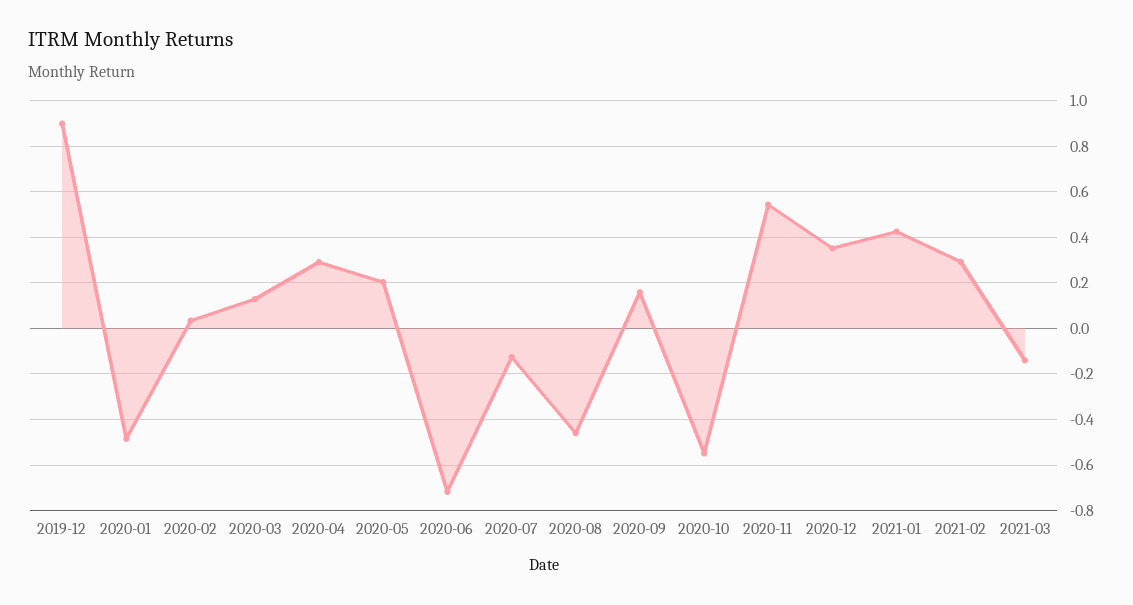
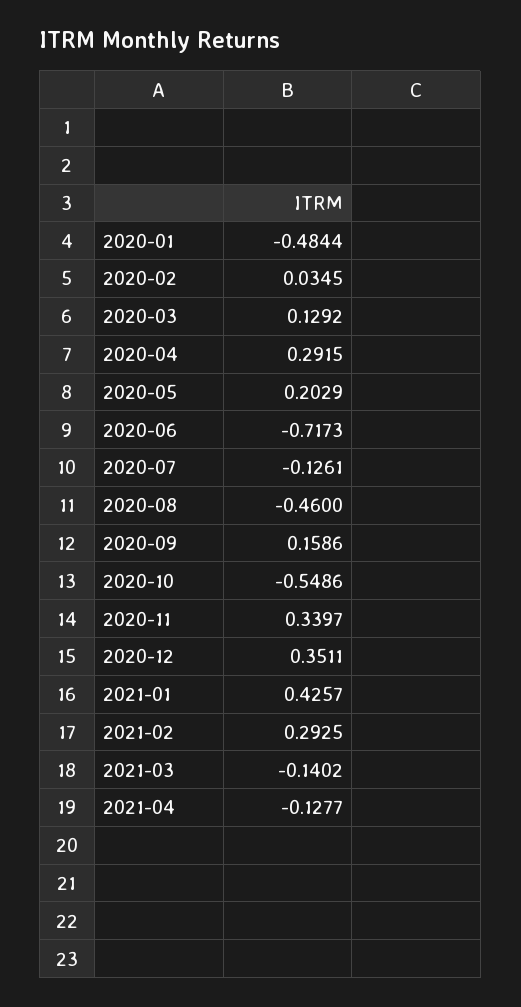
2019-12: 0.9 -> none
2020-11: 0.55 -> 0.3397
2021-04: none -> -0.1277

